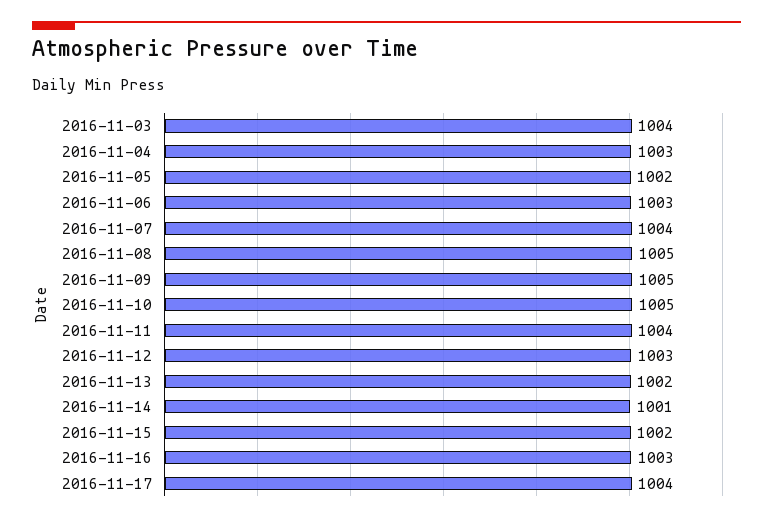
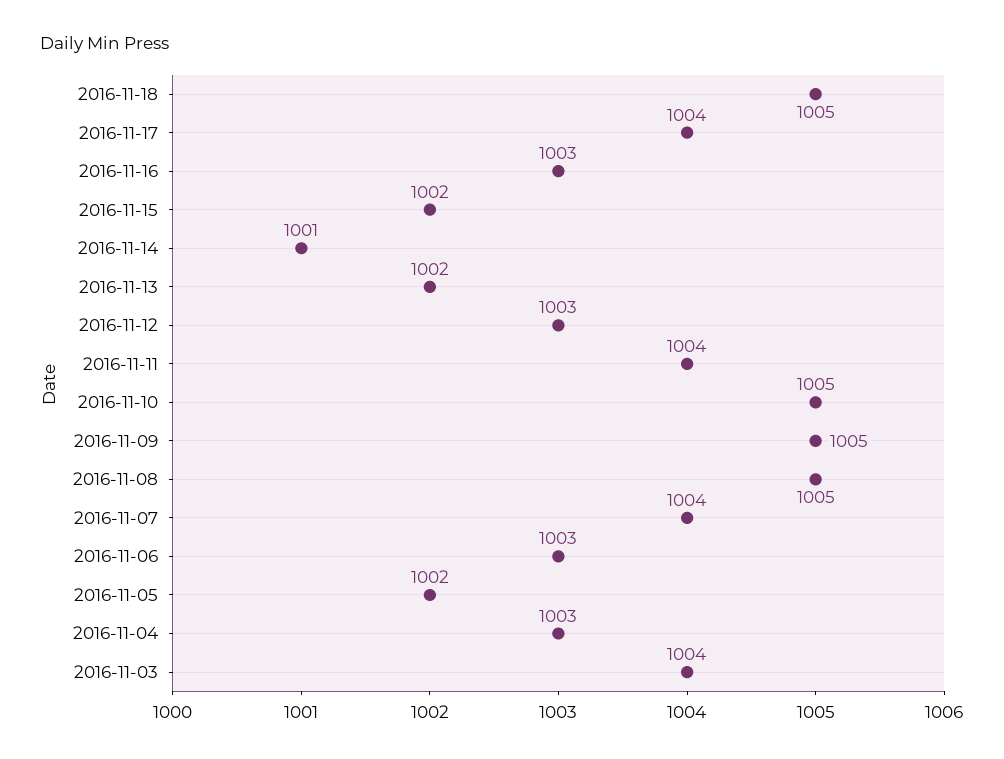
2016-11-18: none -> 1005

